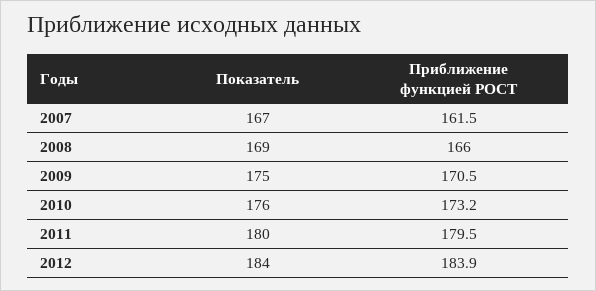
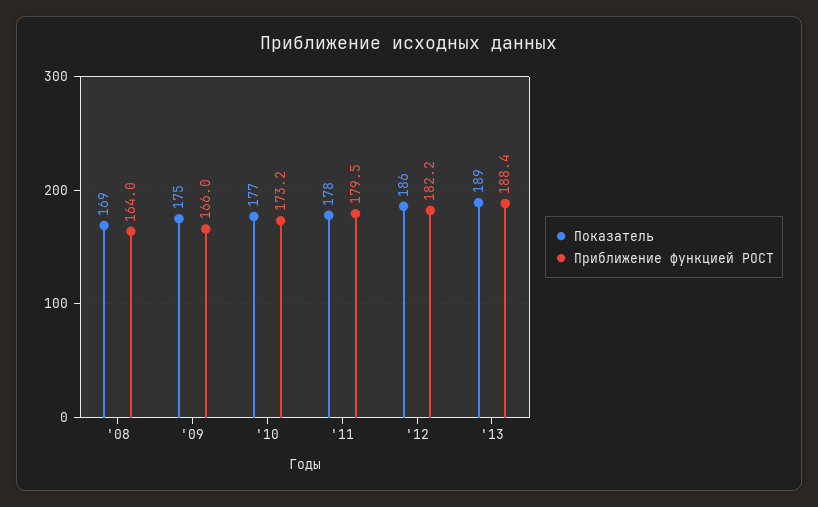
Показатель, 2007: 167 -> none
Приближение функцией РОСТ, 2007: 161.5 -> none
Приближение функцией РОСТ, 2008: 166 -> 164
Приближение функцией РОСТ, 2009: 170.5 -> 166
Показатель, 2010: 176 -> 177
Показатель, 2011: 180 -> 178
Показатель, 2012: 184 -> 186
Приближение функцией РОСТ, 2012: 183.9 -> 182.2
Показатель, '13: none -> 189
Приближение функцией РОСТ, '13: none -> 188.4

